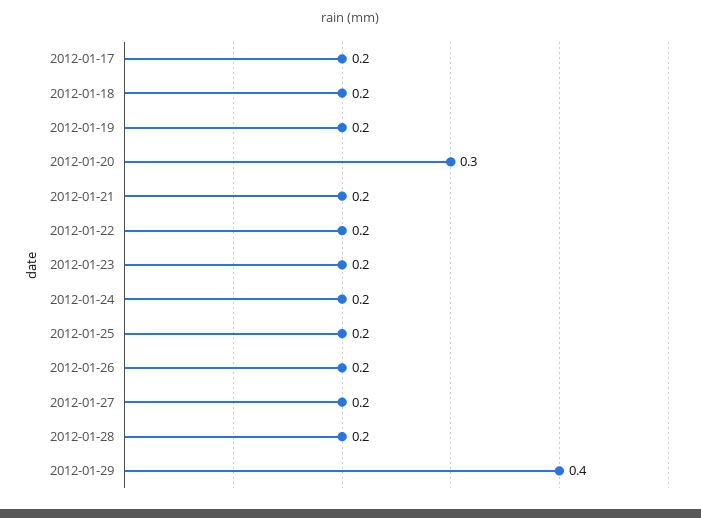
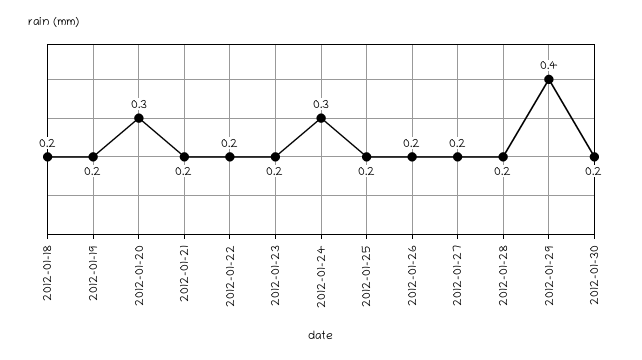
2012-01-17: 0.2 -> none
2012-01-24: 0.2 -> 0.3
2012-01-30: none -> 0.2

